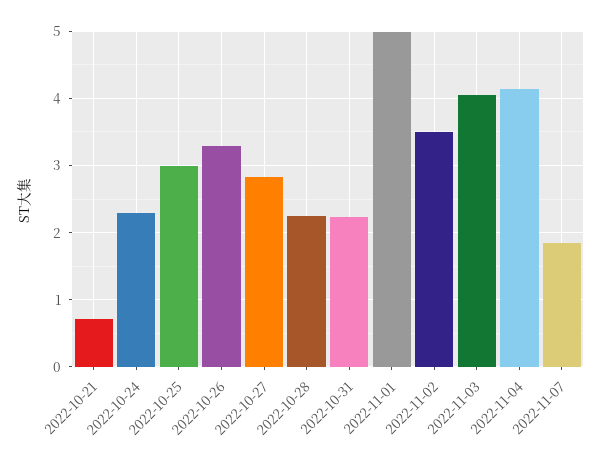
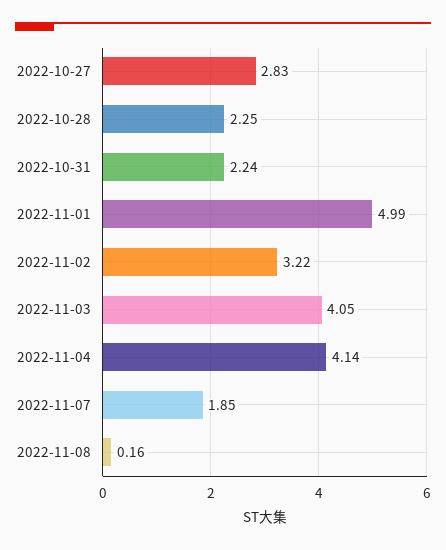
2022-10-21: 0.7 -> none
2022-10-24: 2.3 -> none
2022-10-25: 3 -> none
2022-10-26: 3.3 -> none
2022-11-02: 3.5 -> 3.22
2022-11-08: none -> 0.16

